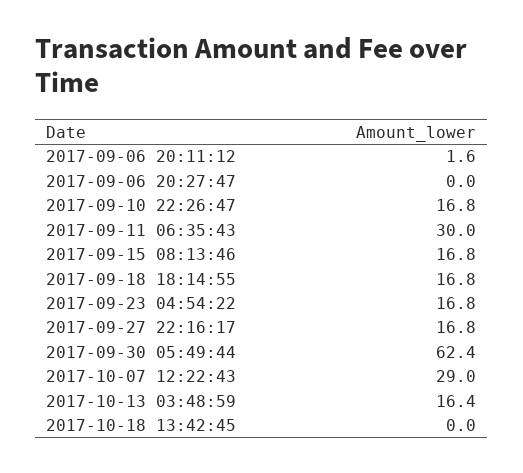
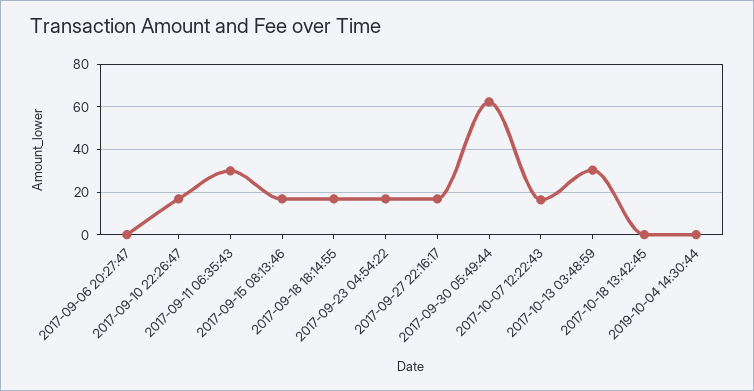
2017-09-06 20:11:12: 1.6 -> none
2017-10-07 12:22:43: 29 -> 15
2017-10-13 03:48:59: 16.4 -> 30
2019-10-04 14:30:44: none -> 0

